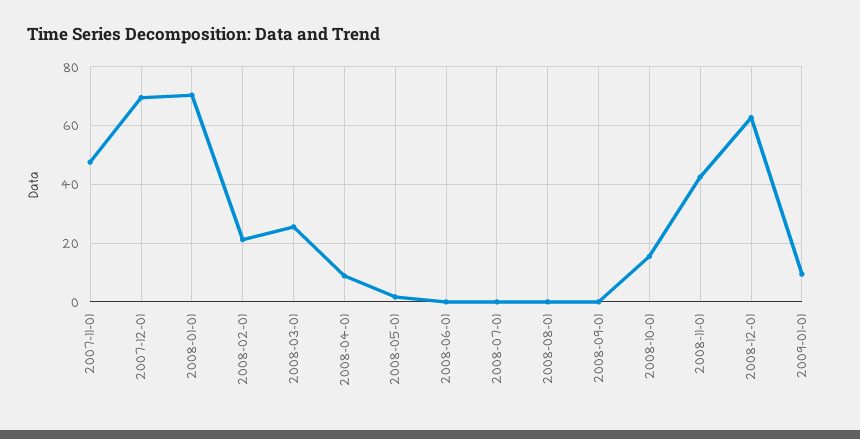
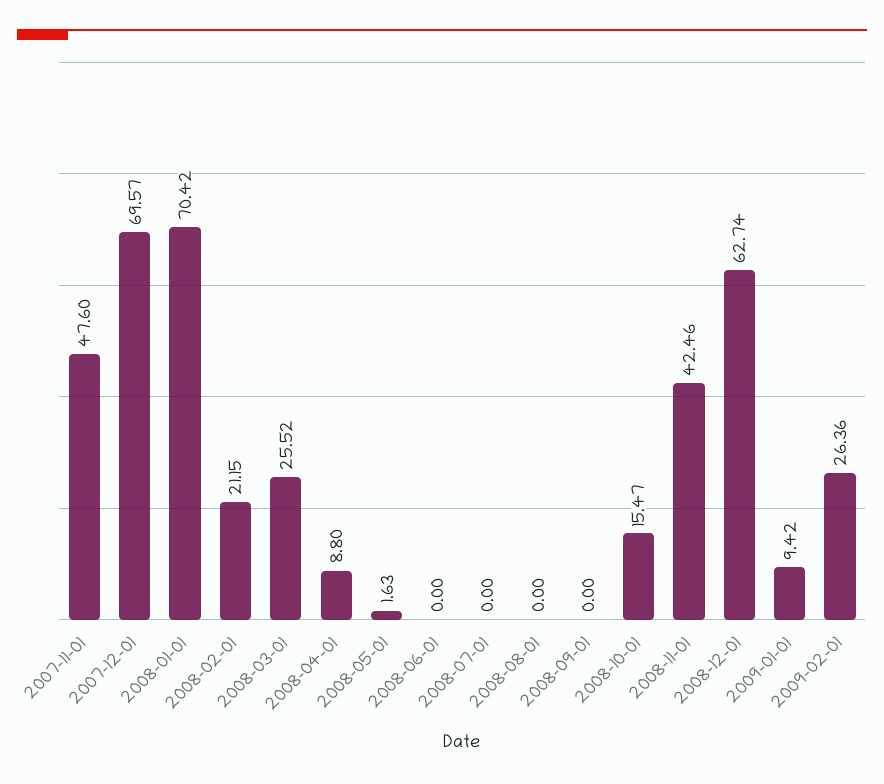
2009-02-01: none -> 26.36

